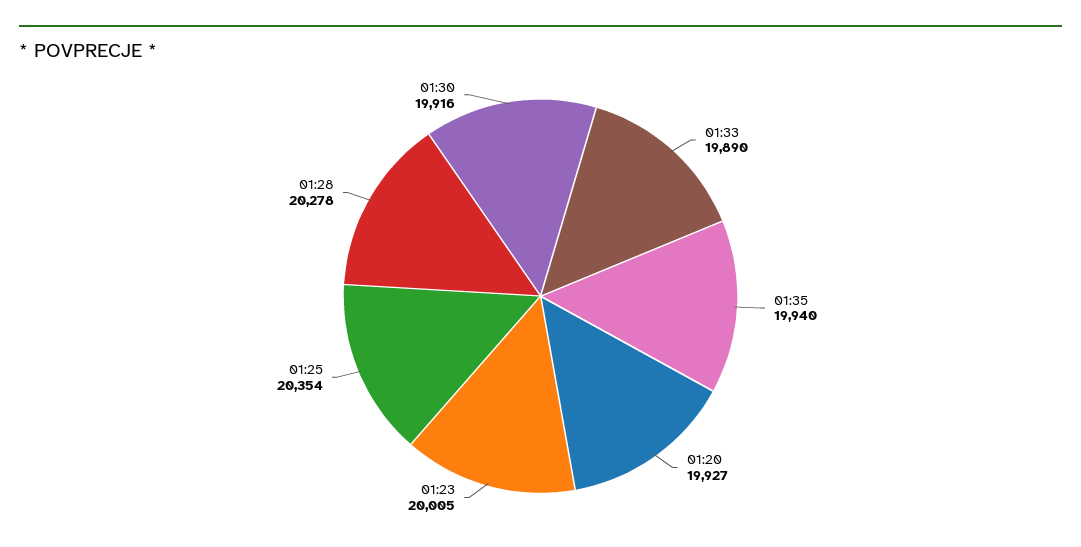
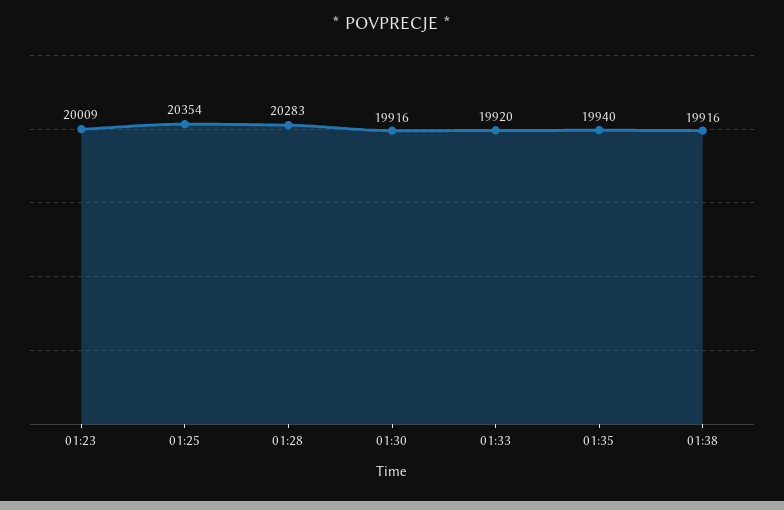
01:33: 19890 -> 19920
01:20: 19927 -> none
01:23: 20005 -> 20009
01:28: 20278 -> 20283
01:38: none -> 19916

